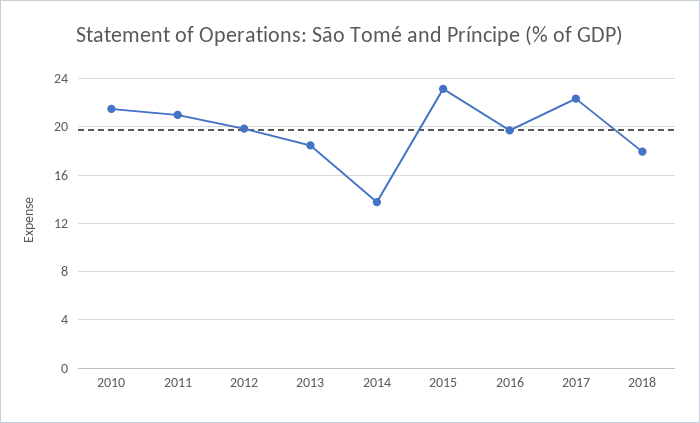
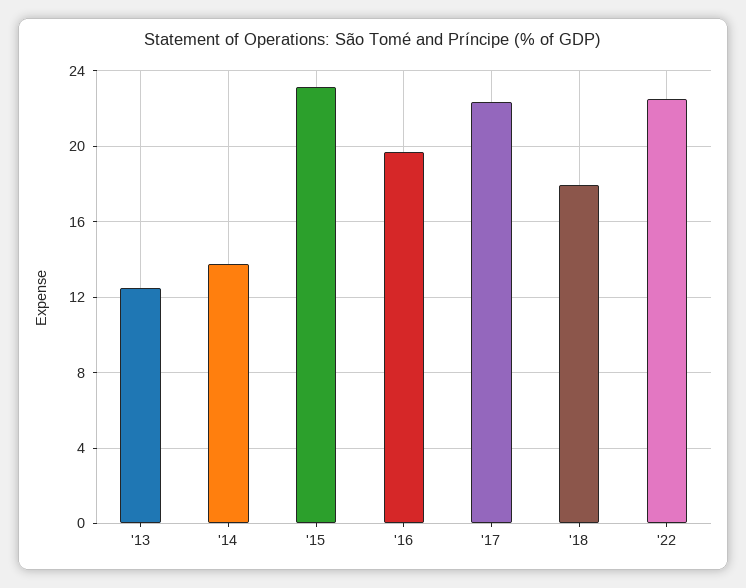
2010: 21.5 -> none
2011: 21 -> none
2012: 20 -> none
2013: 18.5 -> 12.5
'22: none -> 22.5

